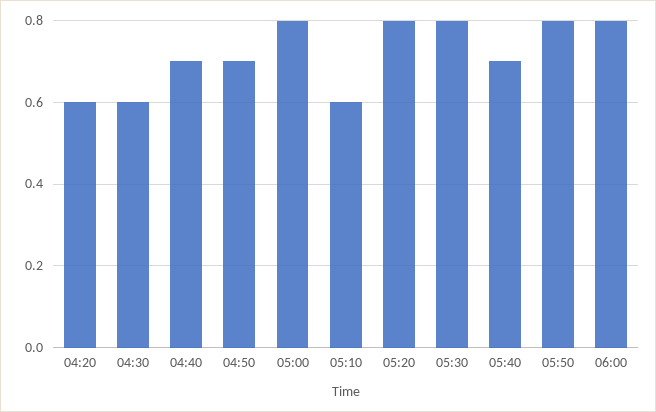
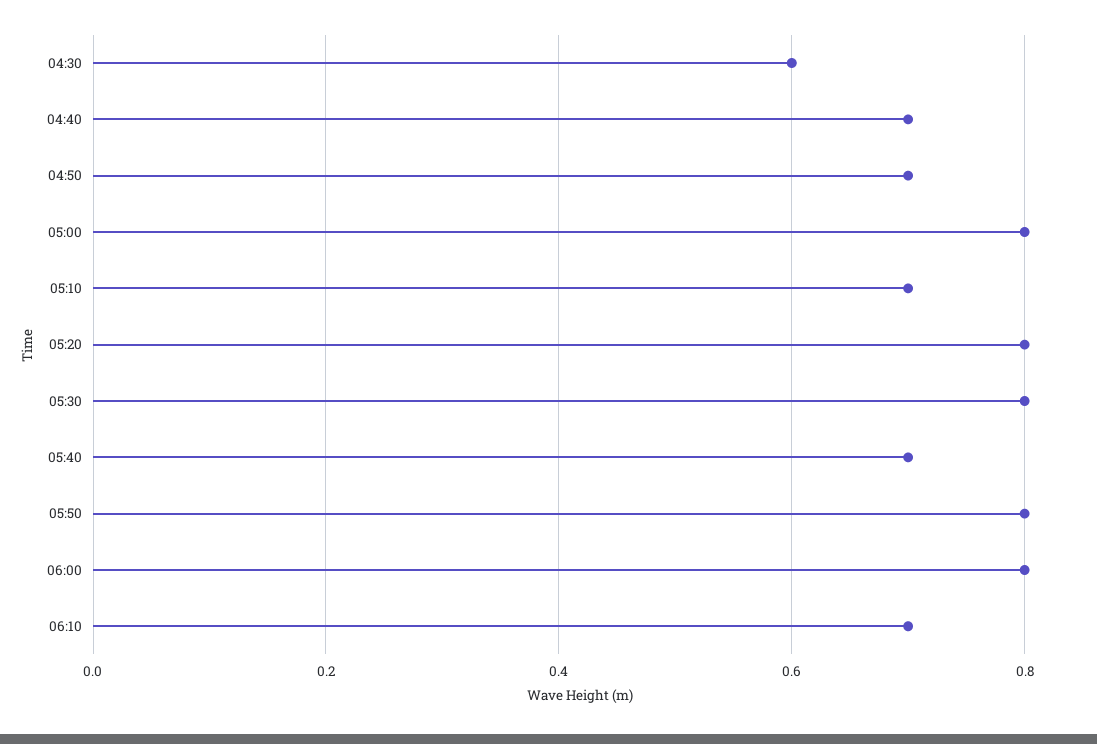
04:20: 0.6 -> none
05:10: 0.6 -> 0.7
06:10: none -> 0.7

